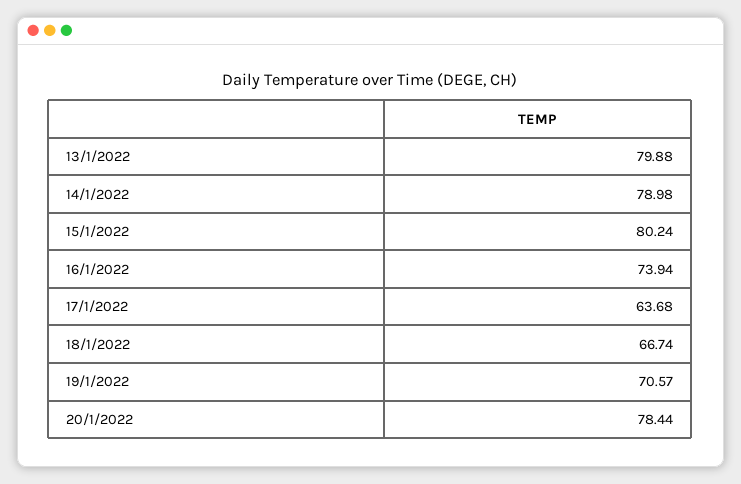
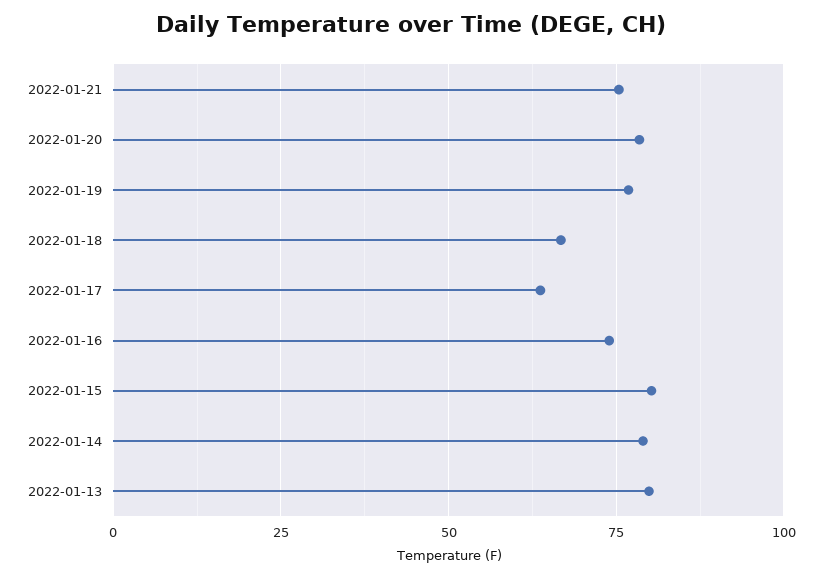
19/1/2022: 70.57 -> 77.5
2022-01-21: none -> 75

